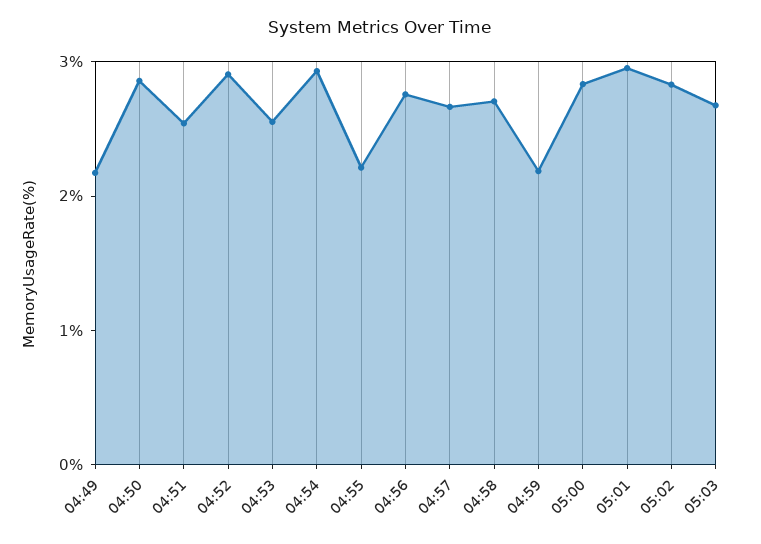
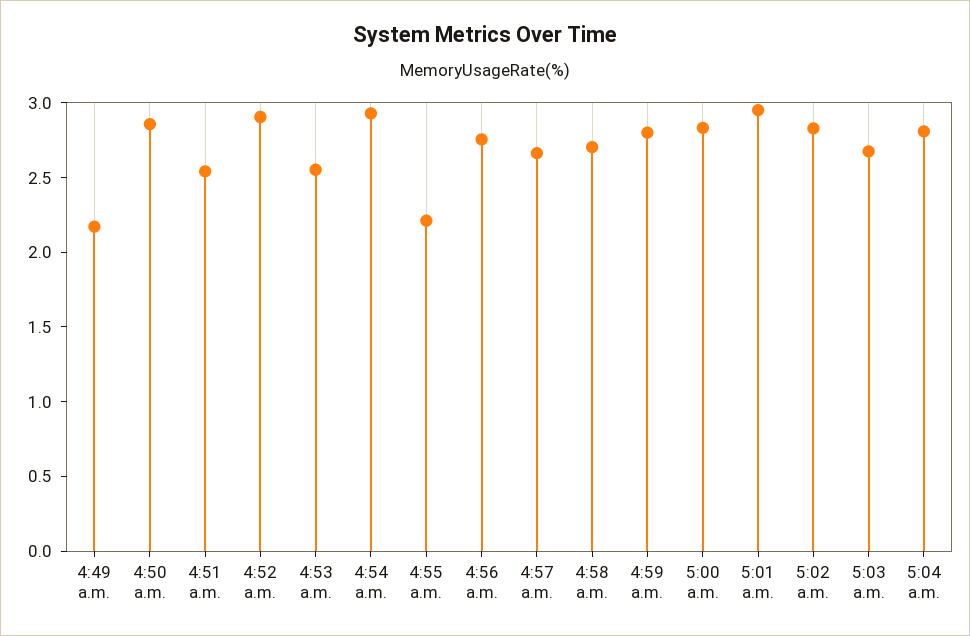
04:59: 2.2 -> 2.8
5:04 a.m.: none -> 2.8

